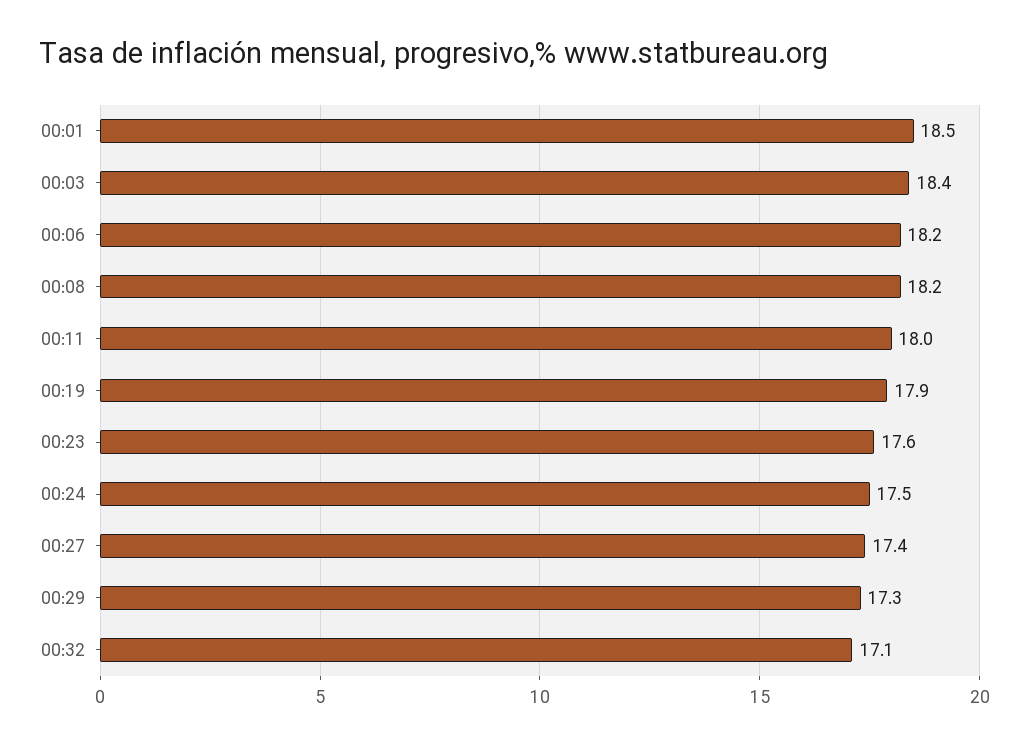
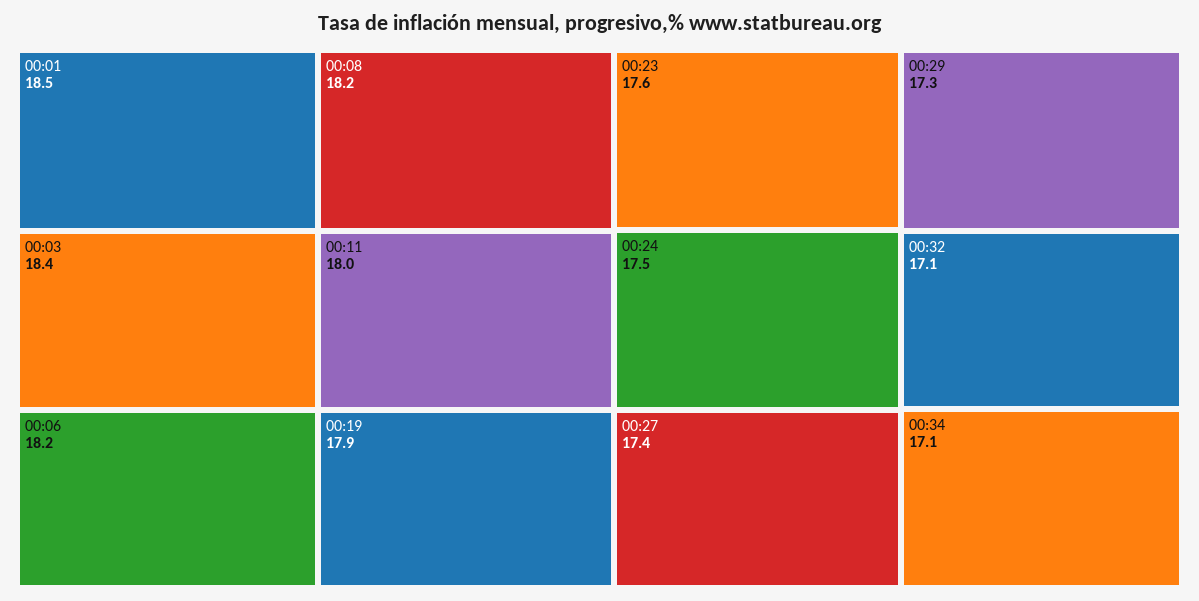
00:34: none -> 17.1

